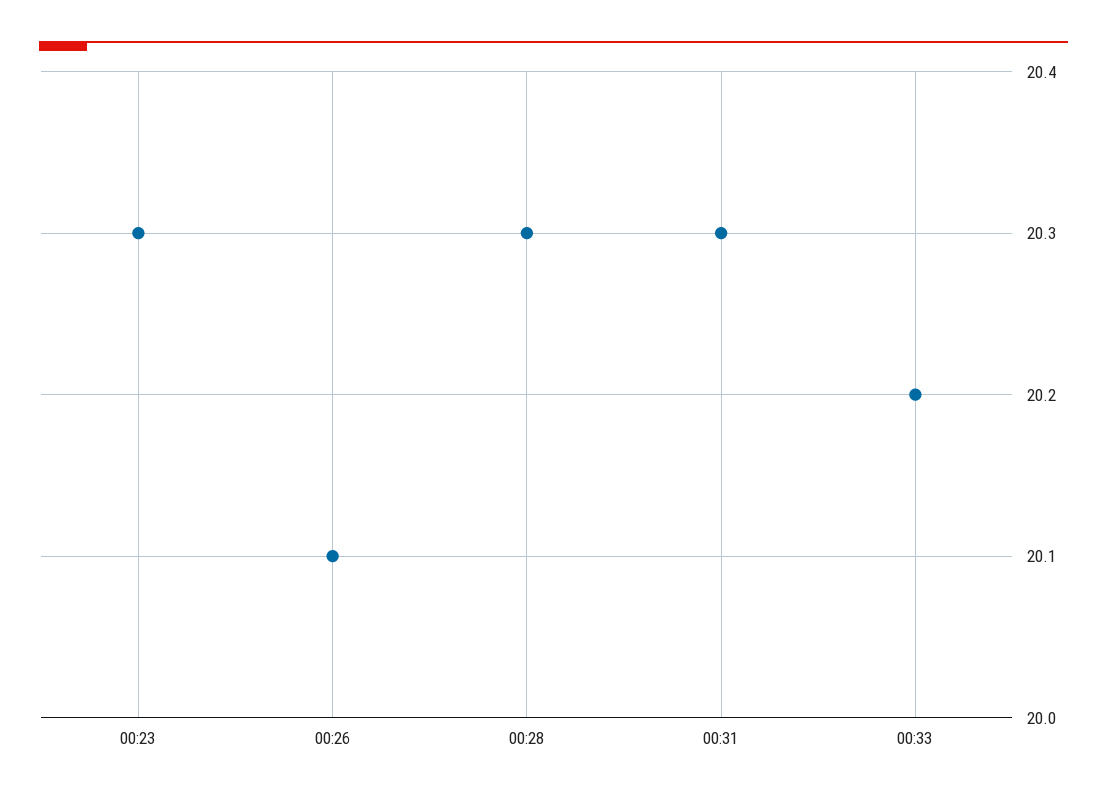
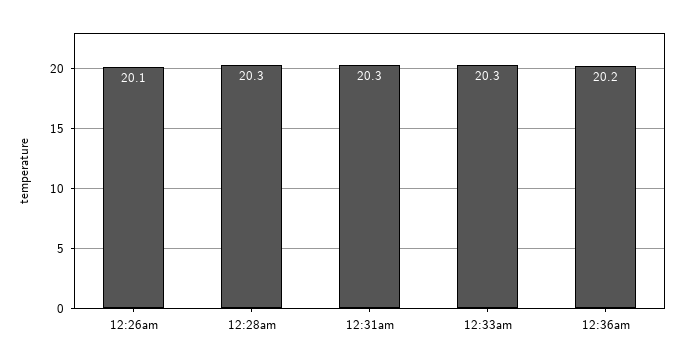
00:23: 20.3 -> none
00:33: 20.2 -> 20.3
12:36am: none -> 20.2

